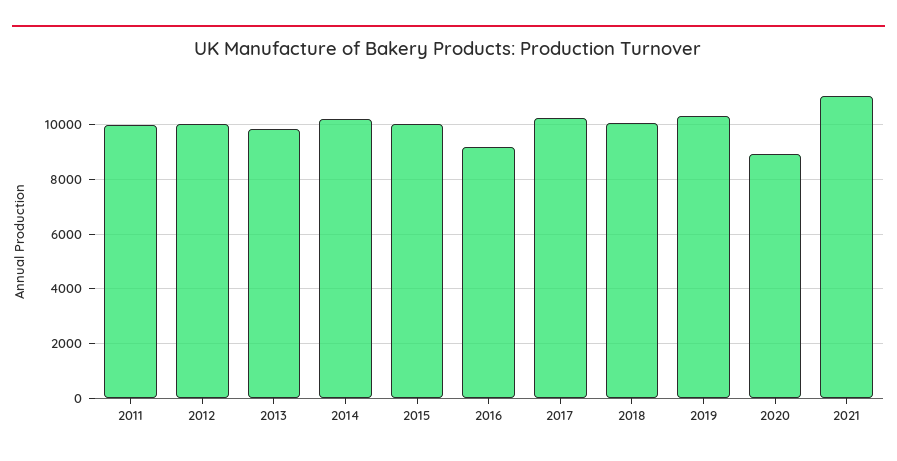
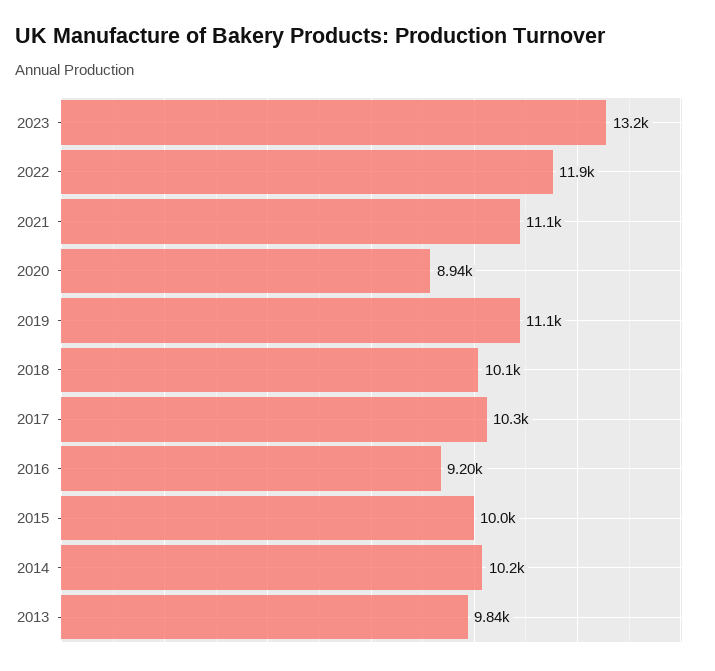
2011: 10000 -> none
2012: 10000 -> none
2019: 10250 -> 11100
2023: none -> 13200
2022: none -> 11900

